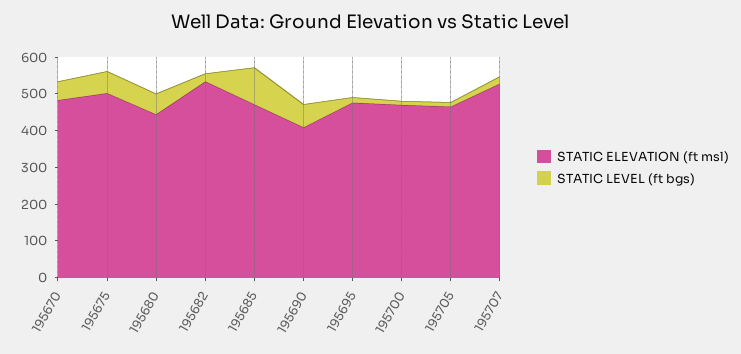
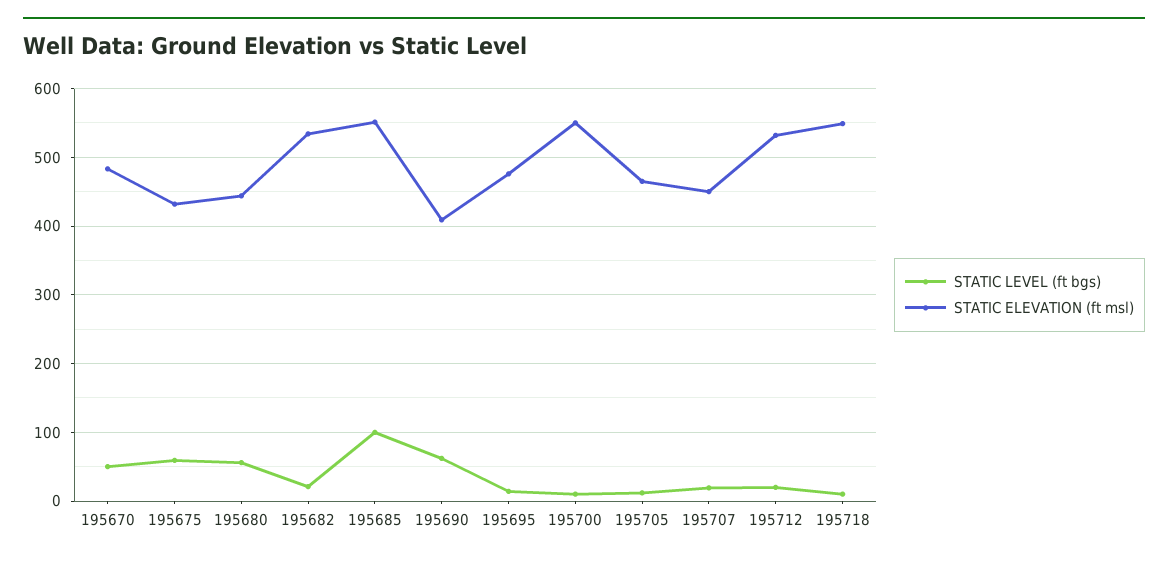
STATIC ELEVATION (ft msl), 195675: 500 -> 430
STATIC ELEVATION (ft msl), 195685: 475 -> 550
STATIC ELEVATION (ft msl), 195700: 475 -> 550
STATIC ELEVATION (ft msl), 195707: 525 -> 450
STATIC LEVEL (ft bgs), 195712: none -> 20
STATIC ELEVATION (ft msl), 195712: none -> 530
STATIC LEVEL (ft bgs), 195718: none -> 10
STATIC ELEVATION (ft msl), 195718: none -> 550

